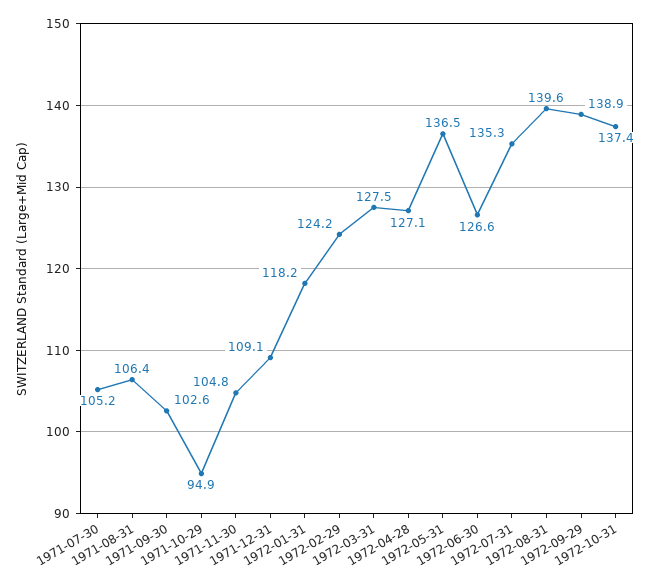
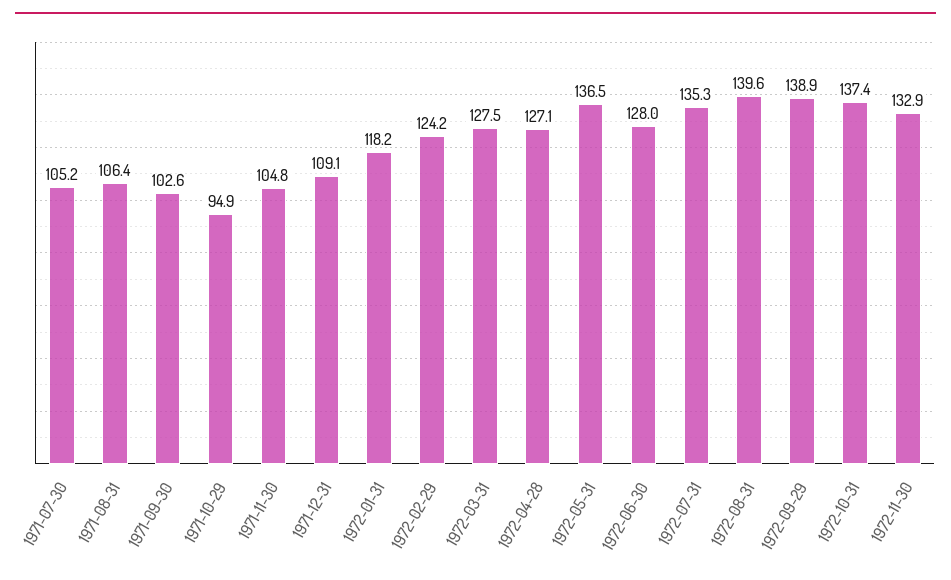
1972-06-30: 126.6 -> 128
1972-11-30: none -> 132.9

